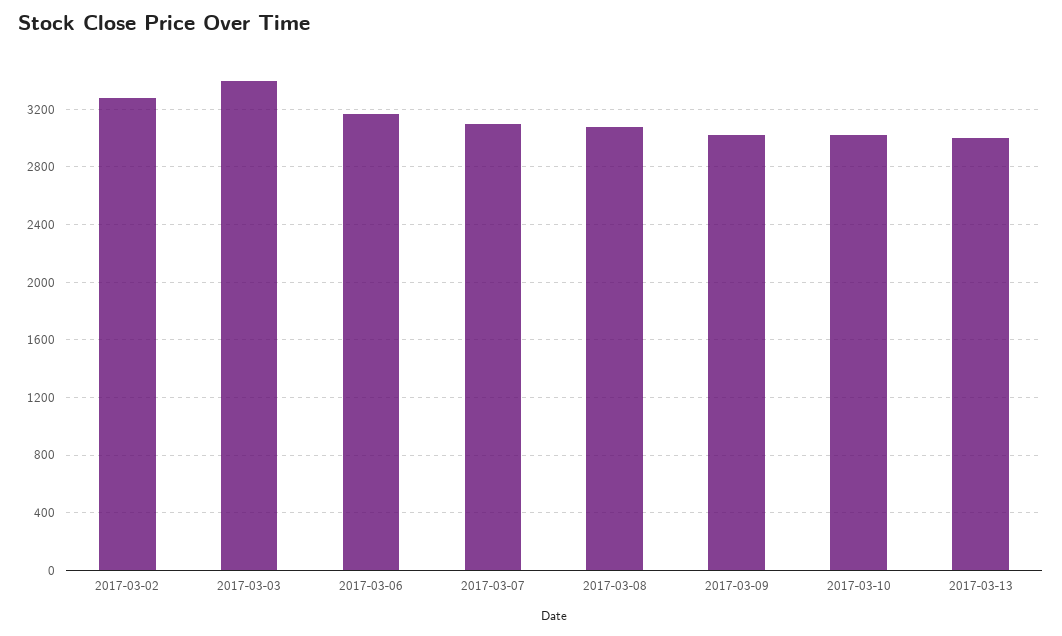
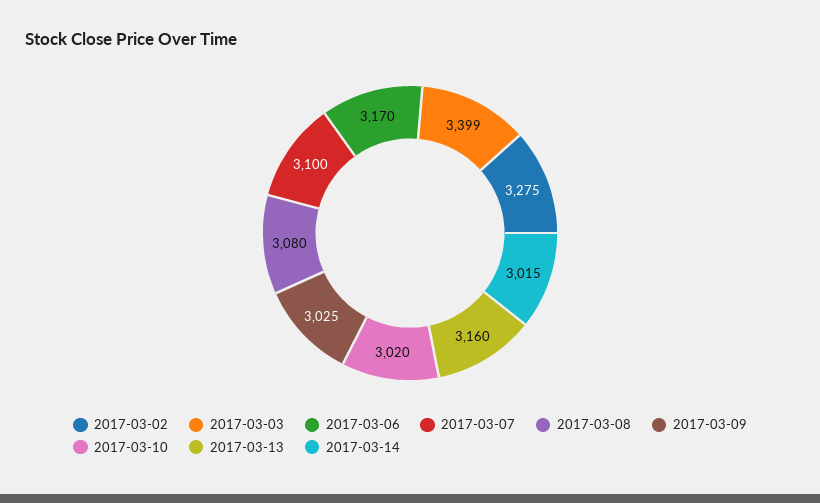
2017-03-13: 3000 -> 3160
2017-03-14: none -> 3015

